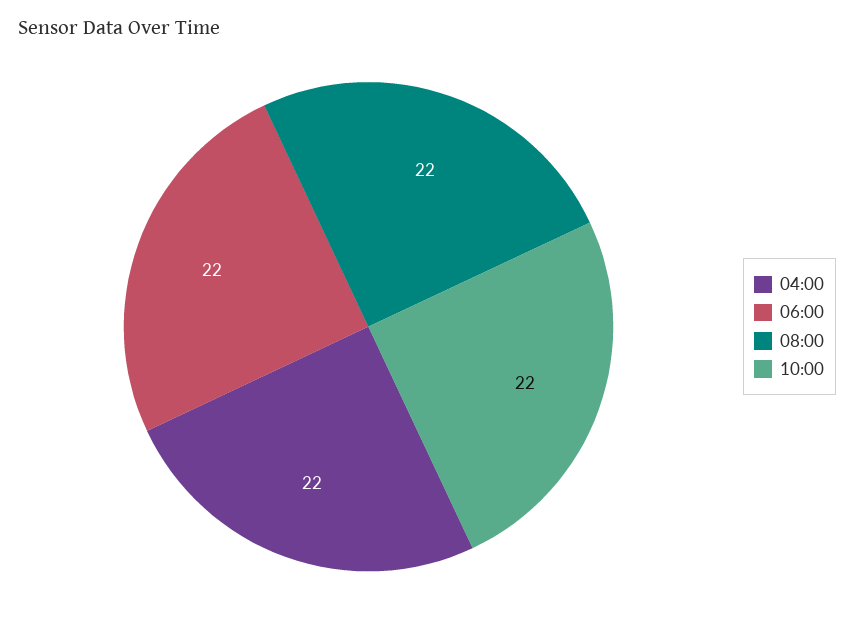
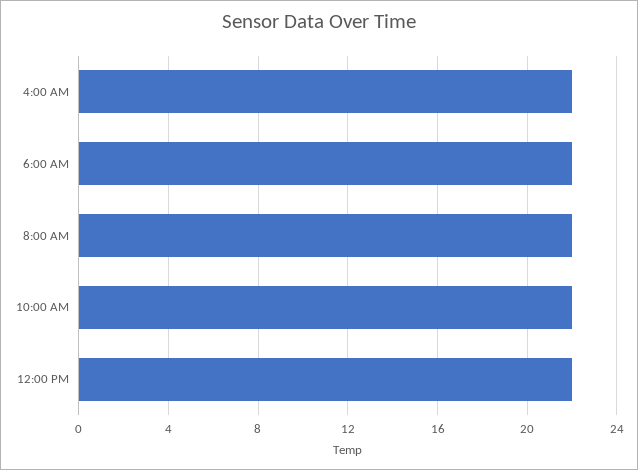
12:00 PM: none -> 22

